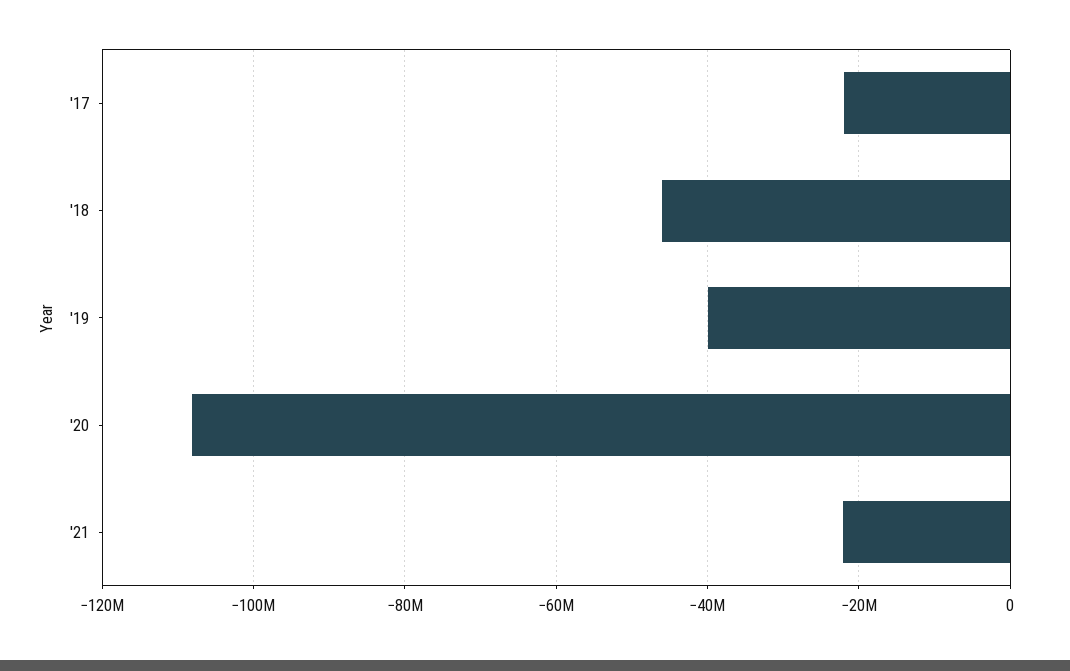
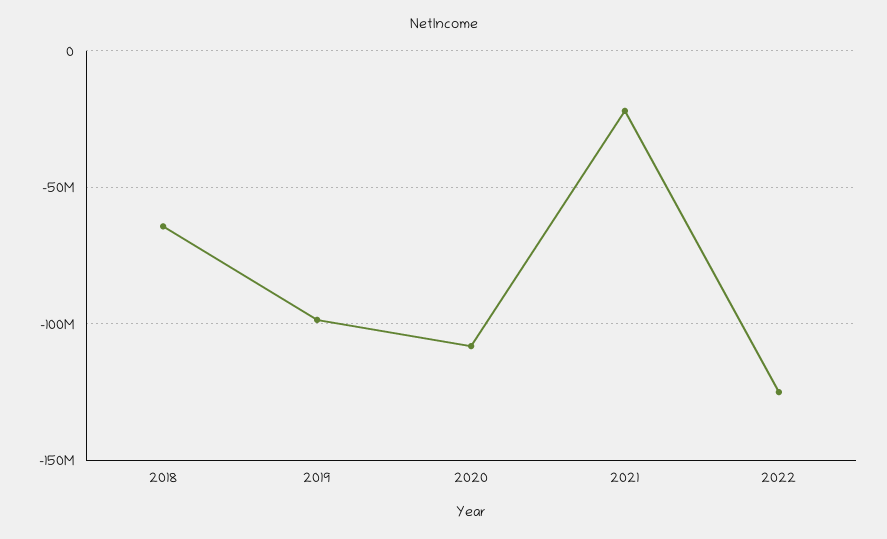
'17: -22000000 -> none
'18: -46000000 -> -65000000
'19: -40000000 -> -100000000
2022: none -> -125000000

